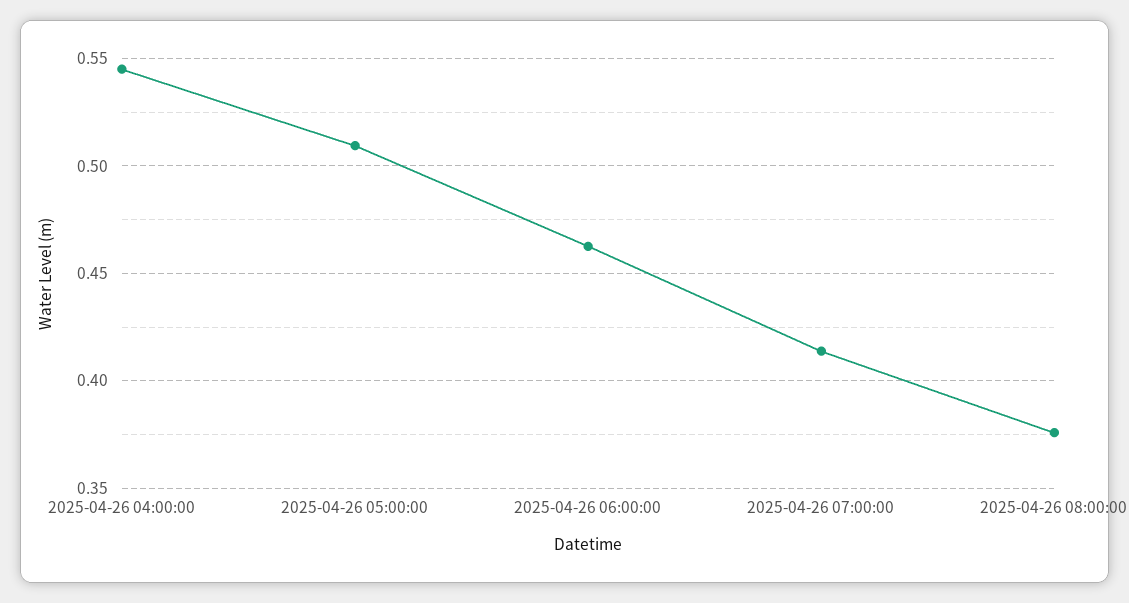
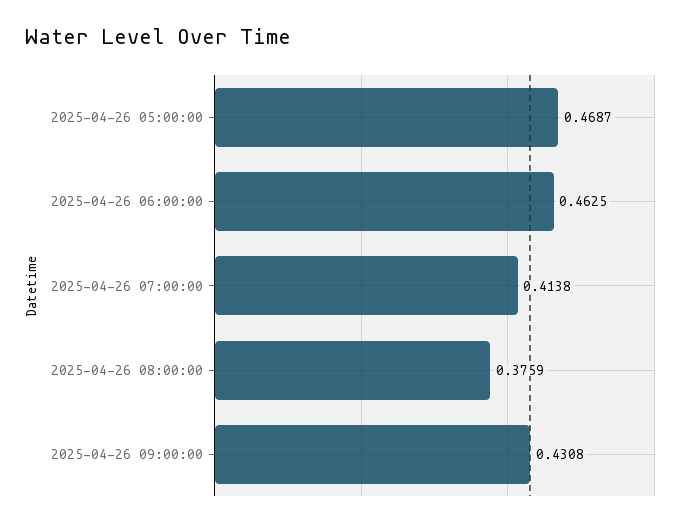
2025-04-26 04:00:00: 0.545 -> none
2025-04-26 05:00:00: 0.51 -> 0.4687
2025-04-26 09:00:00: none -> 0.4308

